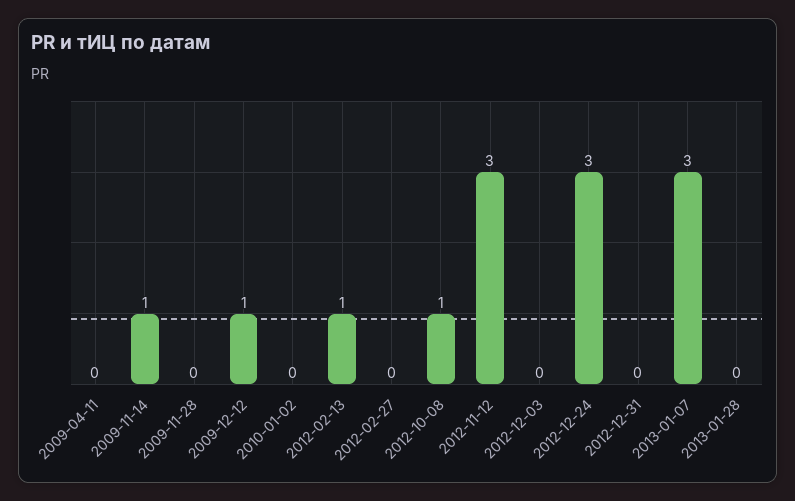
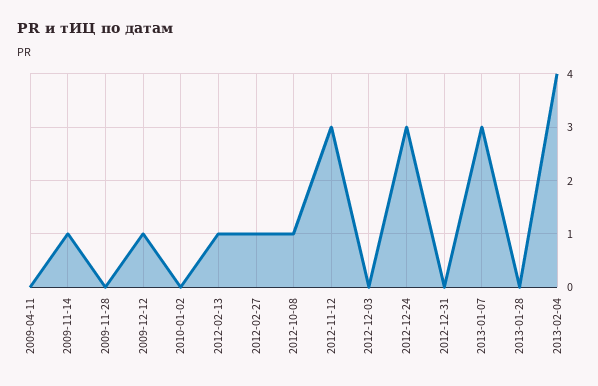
2012-02-27: 0 -> 1
2013-02-04: none -> 4

